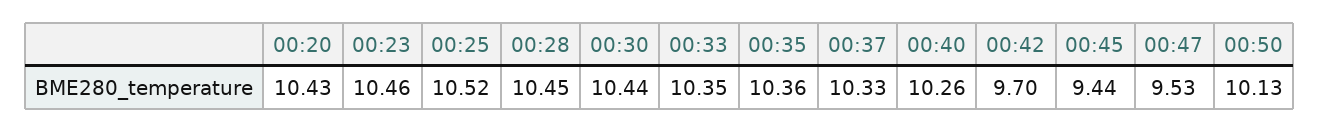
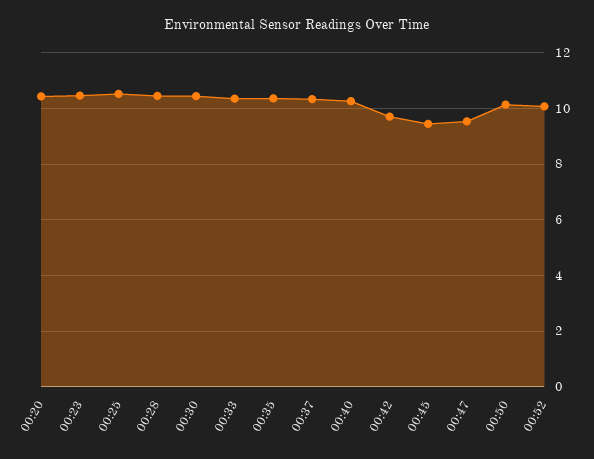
00:52: none -> 10

